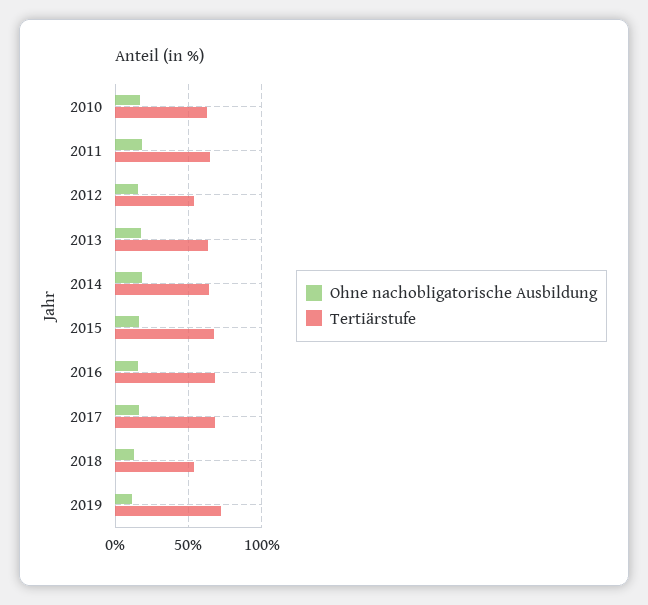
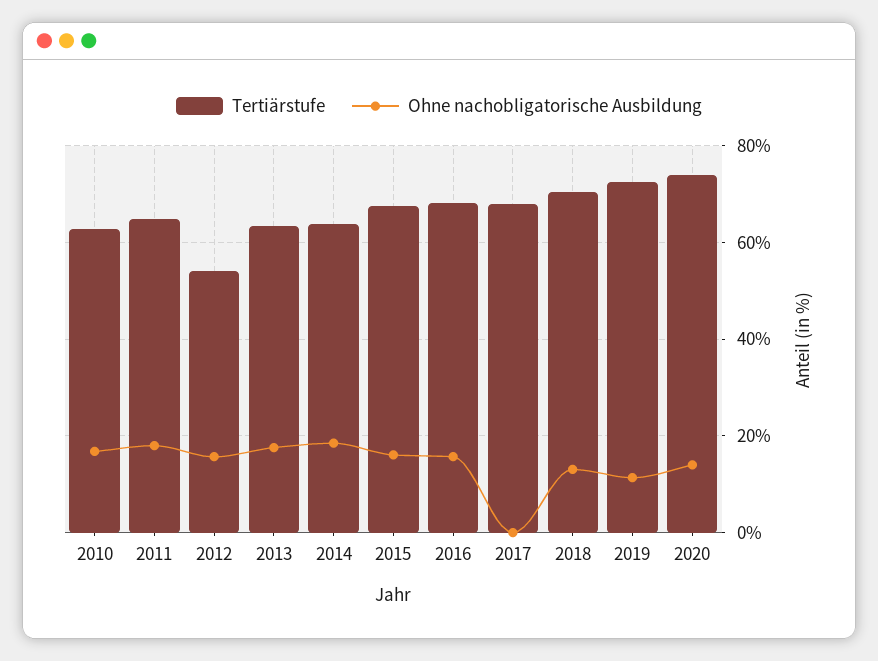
Ohne nachobligatorische Ausbildung, 2017: 15 -> 0
Tertiärstufe, 2018: 55 -> 70
Tertiärstufe, 2020: none -> 74
Ohne nachobligatorische Ausbildung, 2020: none -> 14

